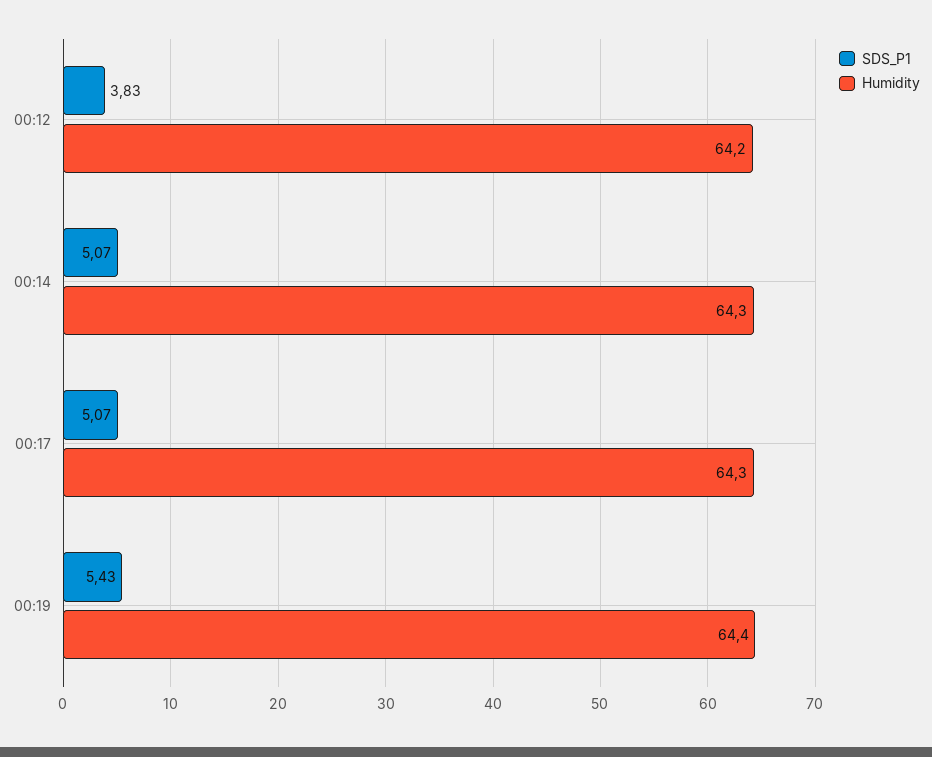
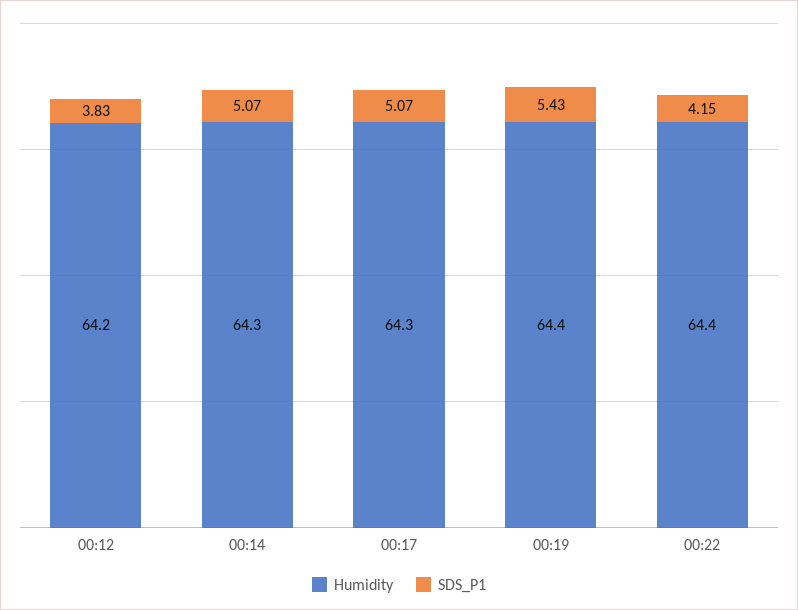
Humidity, 00:22: none -> 64.4
SDS_P1, 00:22: none -> 4.15

